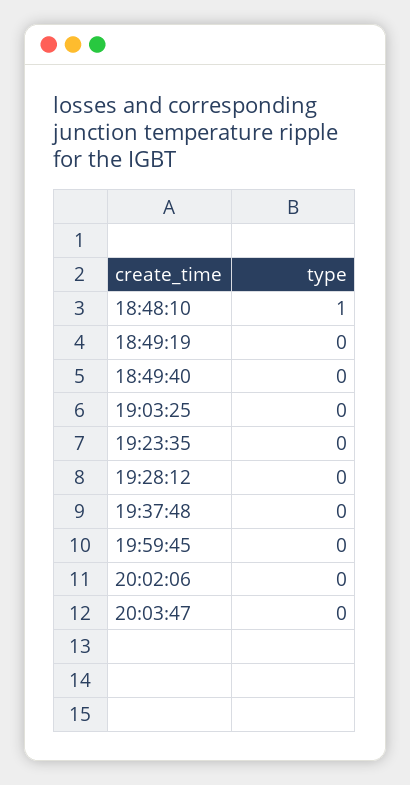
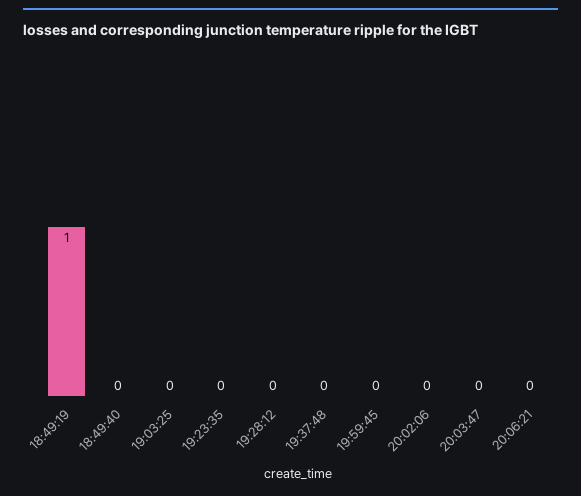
18:48:10: 1 -> none
18:49:19: 0 -> 1
20:06:21: none -> 0

